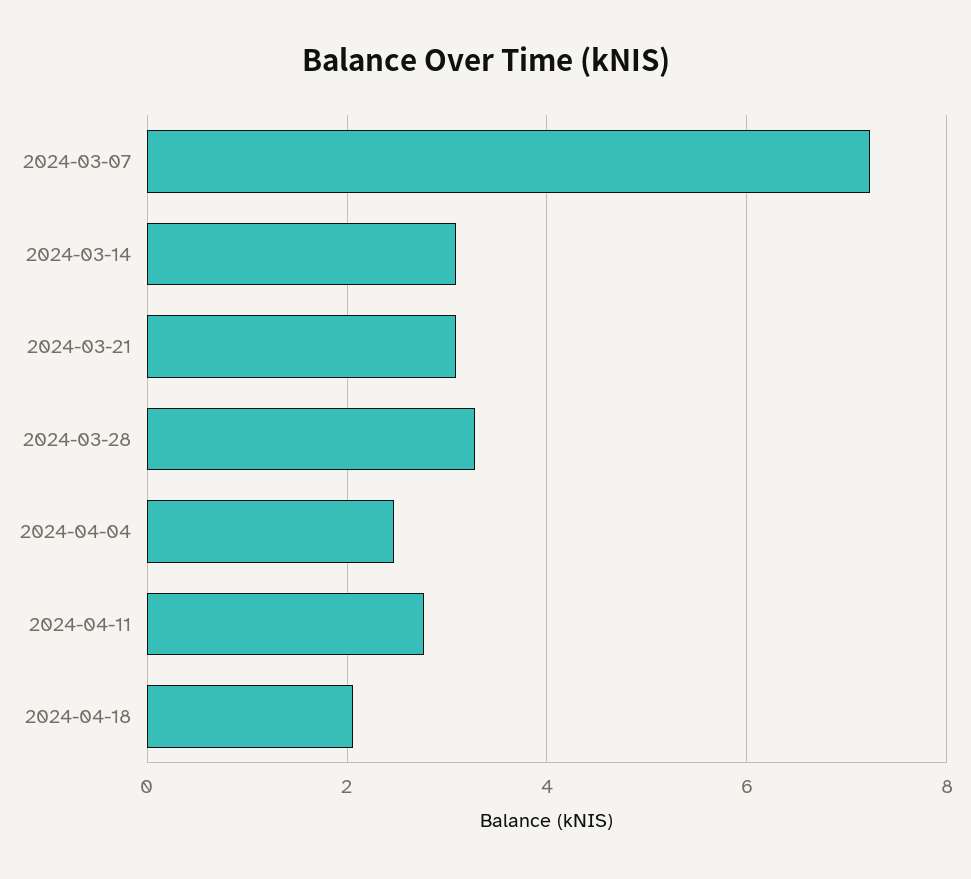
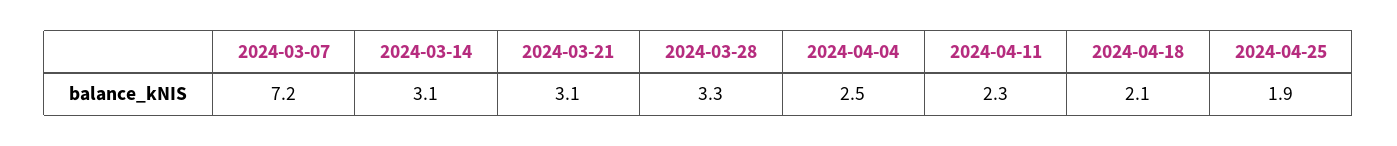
2024-04-11: 2.8 -> 2.3
2024-04-25: none -> 1.9

